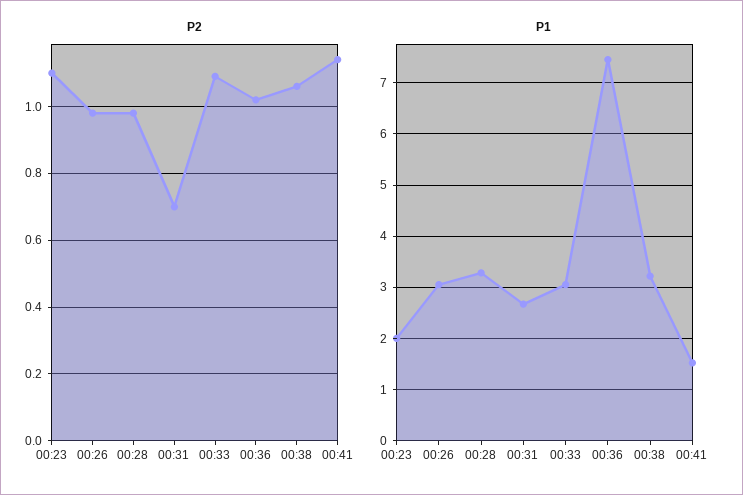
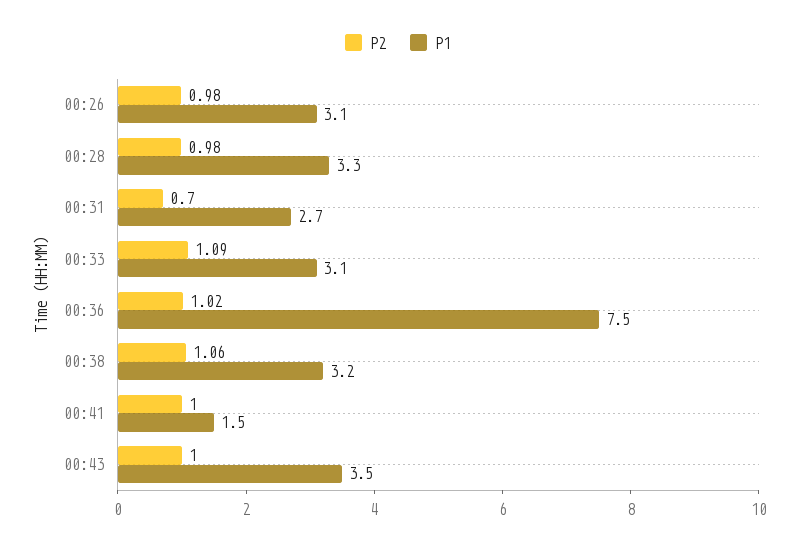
P2, 00:23: 1.1 -> none
P2, 00:41: 1.15 -> 1
P1, 00:23: 2 -> none
P2, 00:43: none -> 1
P1, 00:43: none -> 3.5

